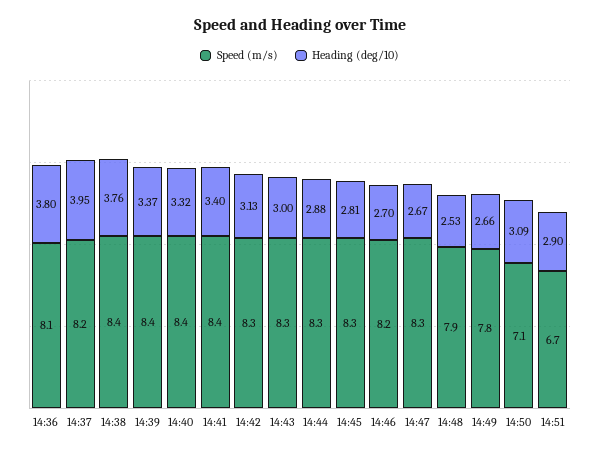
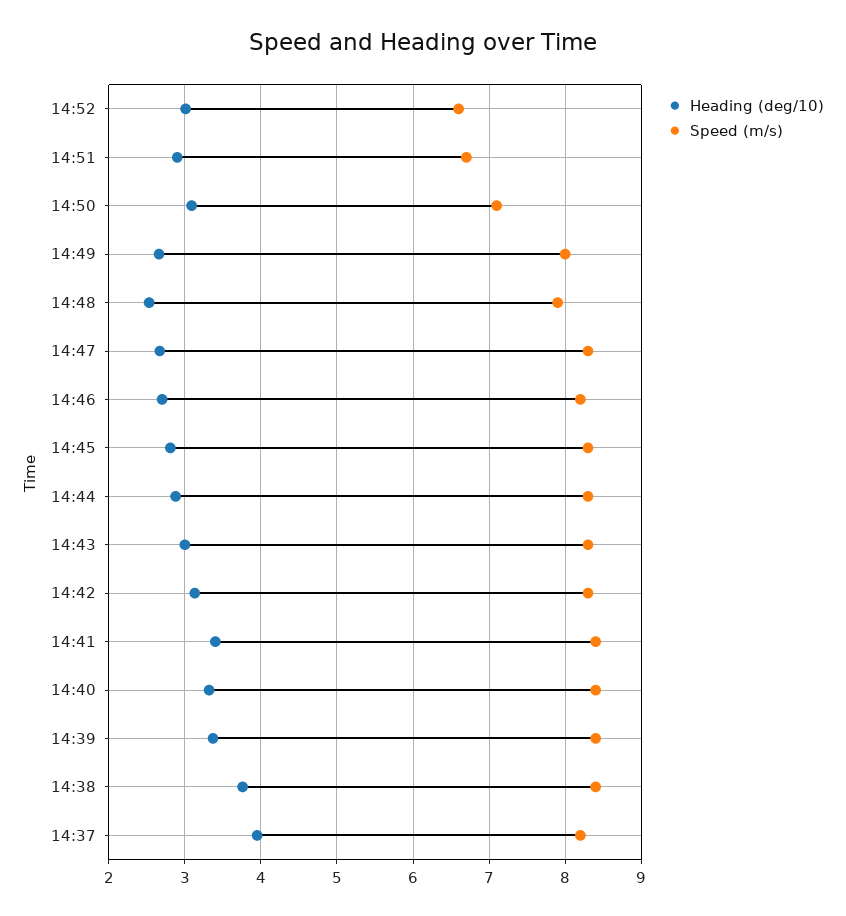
Speed (m/s), 14:36: 8.1 -> none
Heading (deg/10), 14:36: 3.8 -> none
Speed (m/s), 14:49: 7.8 -> 8
Heading (deg/10), 14:52: none -> 3
Speed (m/s), 14:52: none -> 6.6

